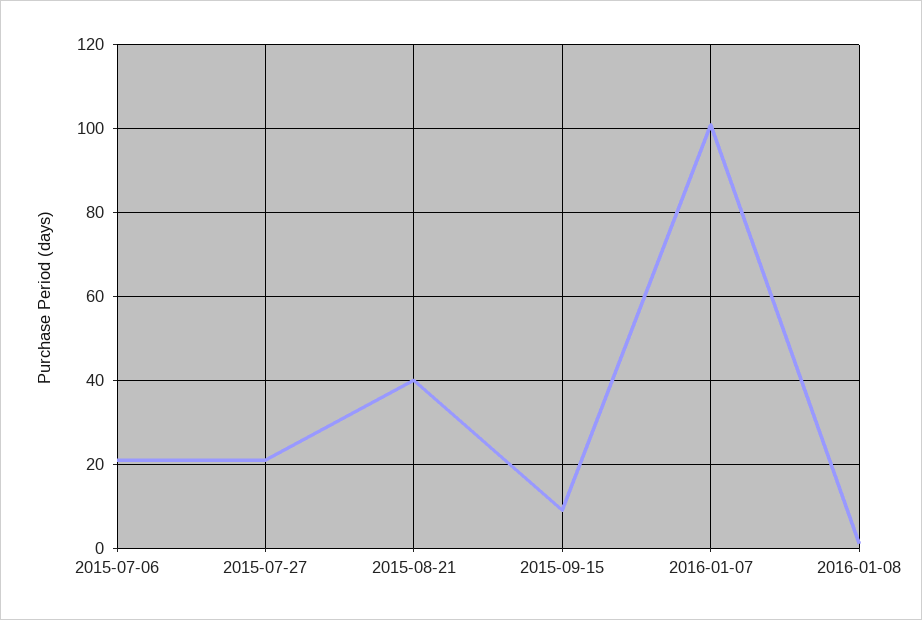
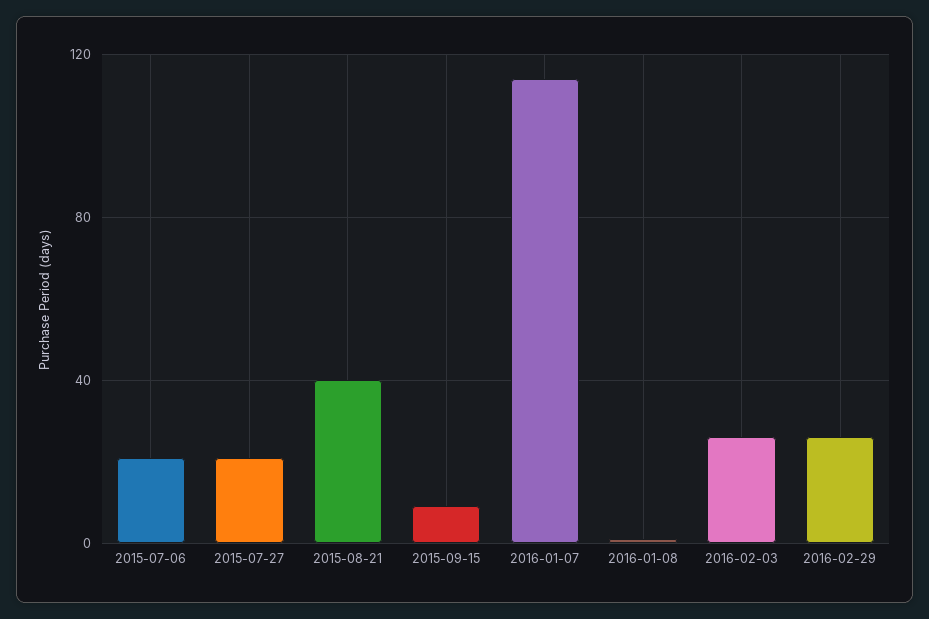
2016-01-07: 100 -> 115
2016-02-03: none -> 25
2016-02-29: none -> 25

